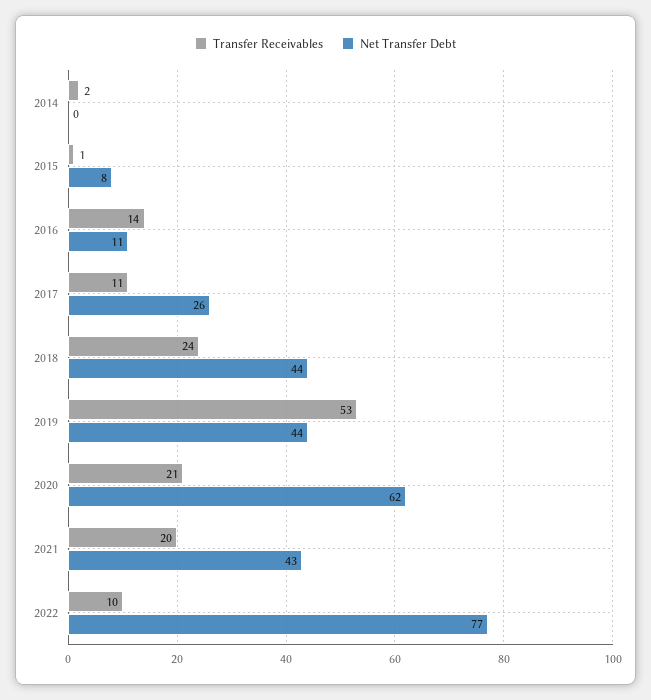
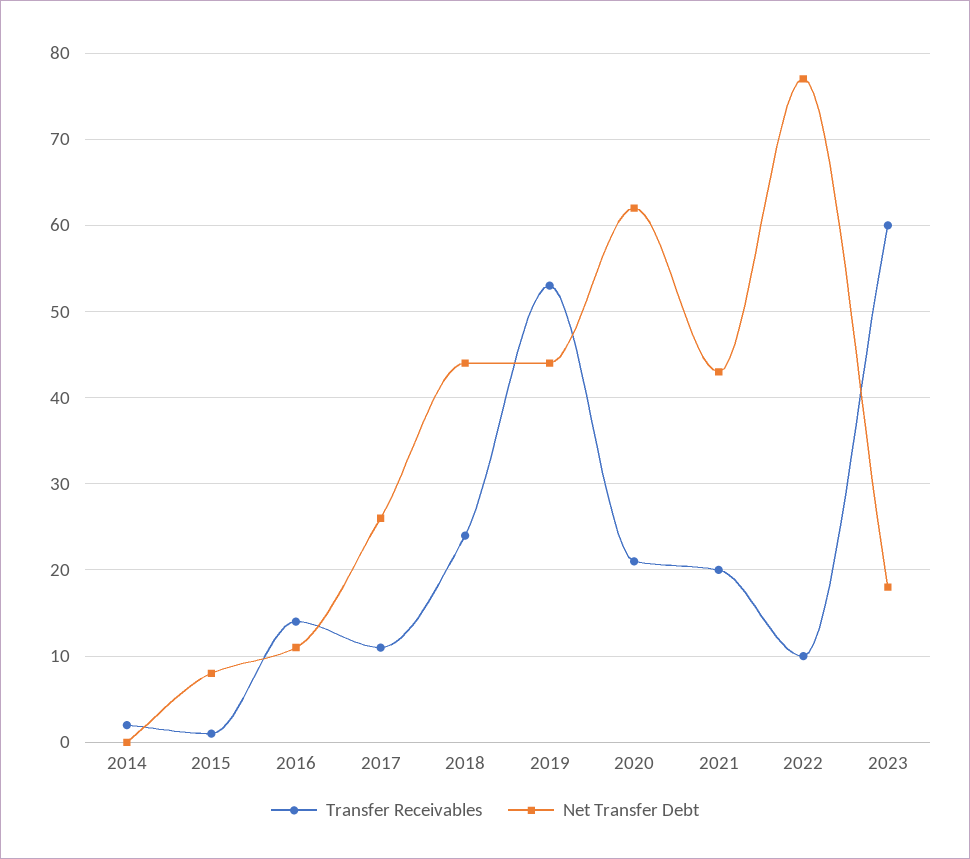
Transfer Receivables, 2023: none -> 60
Net Transfer Debt, 2023: none -> 18

